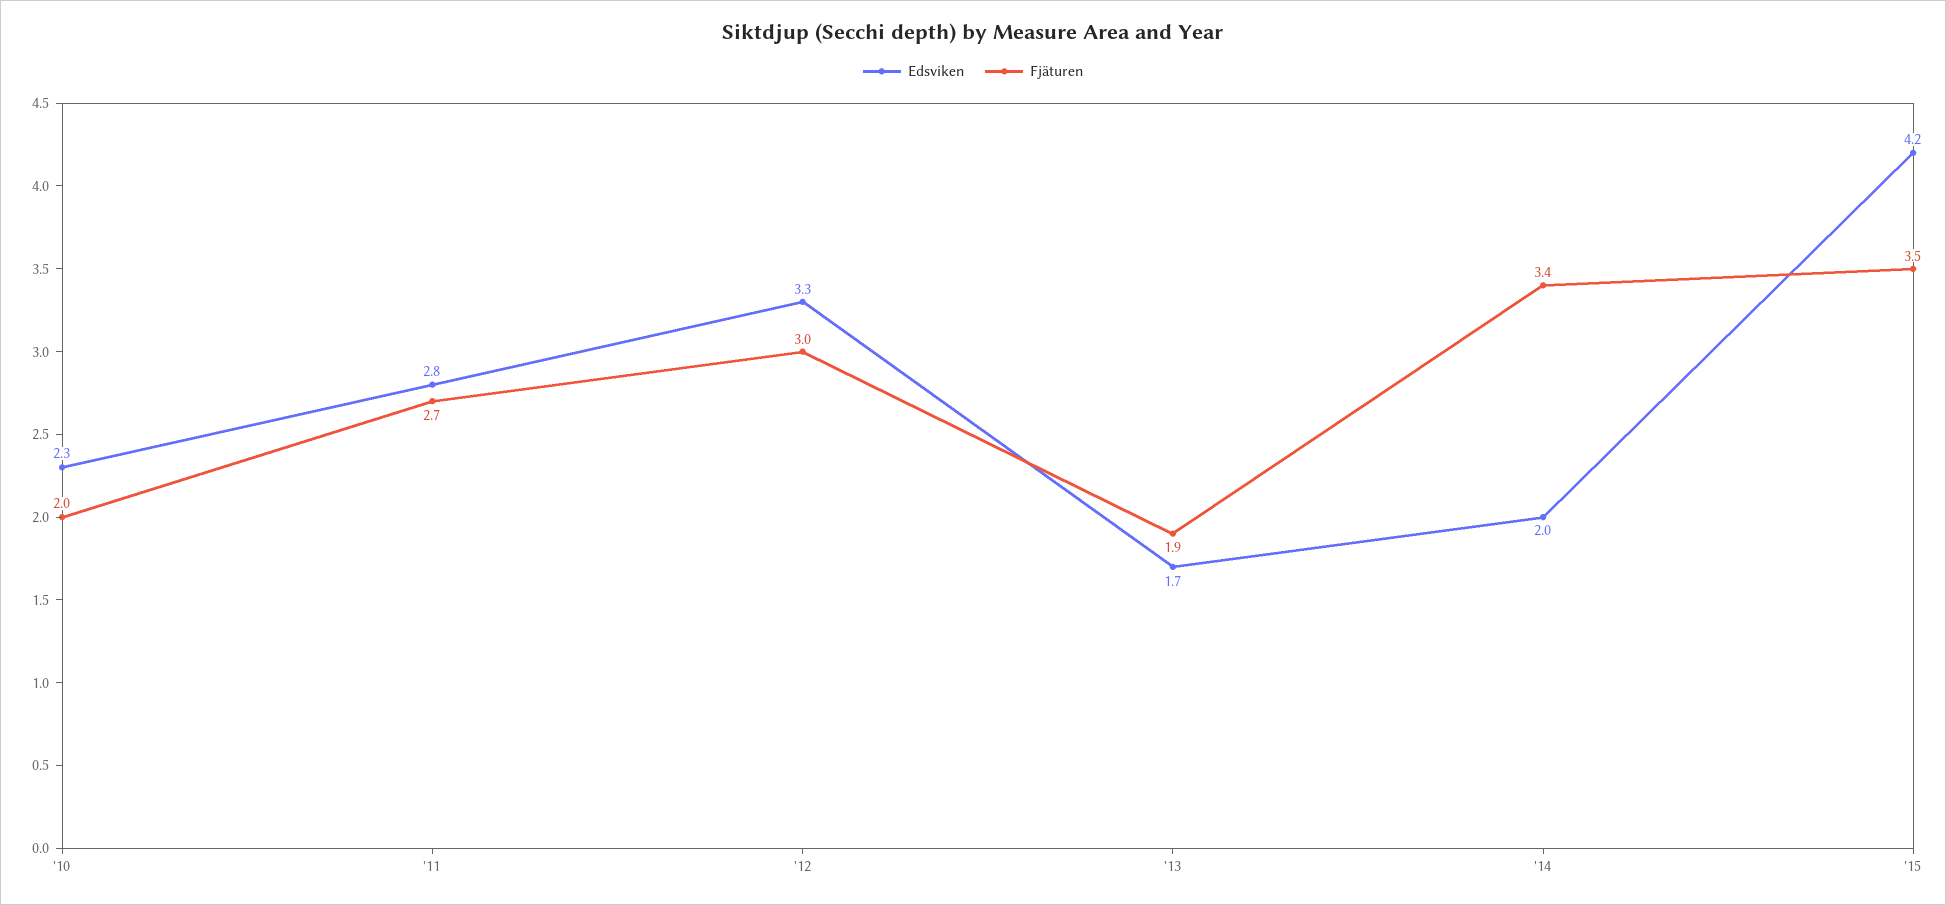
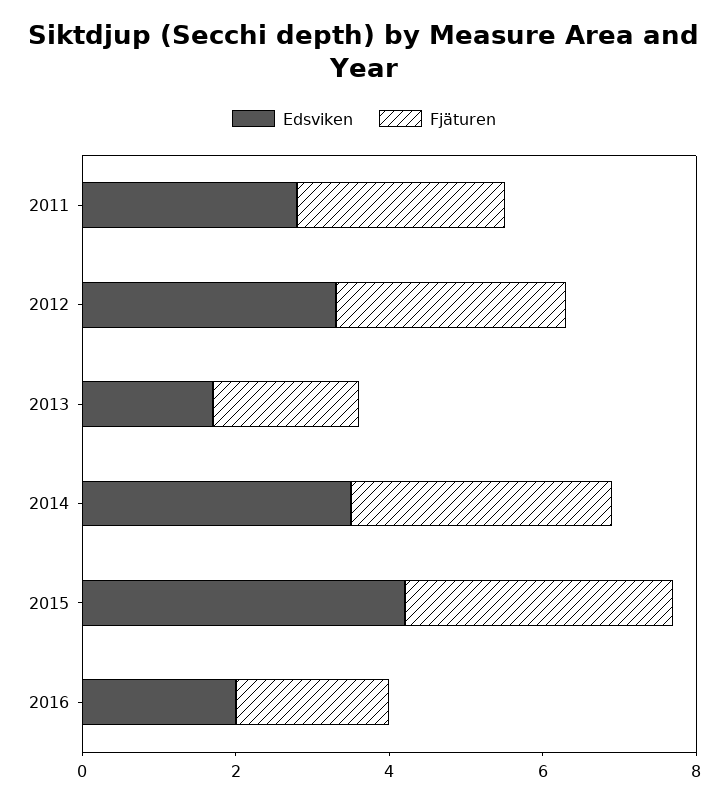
Edsviken, '10: 2.3 -> none
Fjäturen, '10: 2 -> none
Edsviken, '14: 2 -> 3.5
Edsviken, 2016: none -> 2
Fjäturen, 2016: none -> 2

